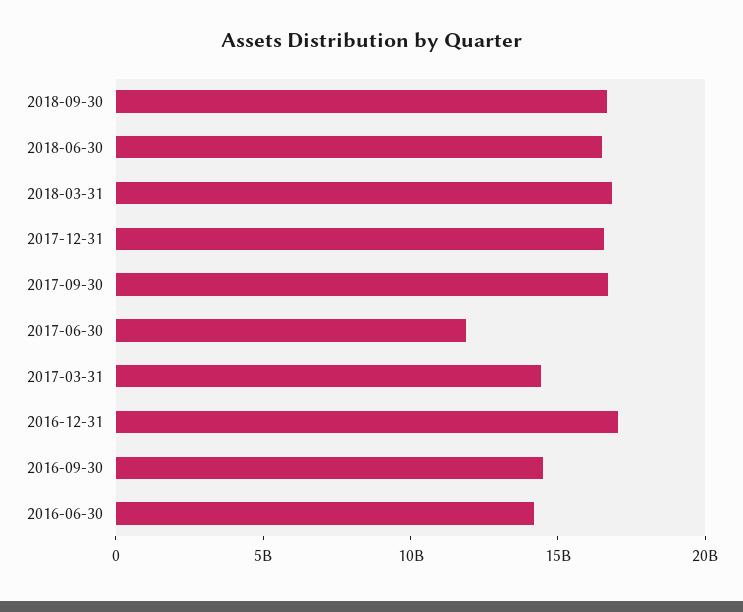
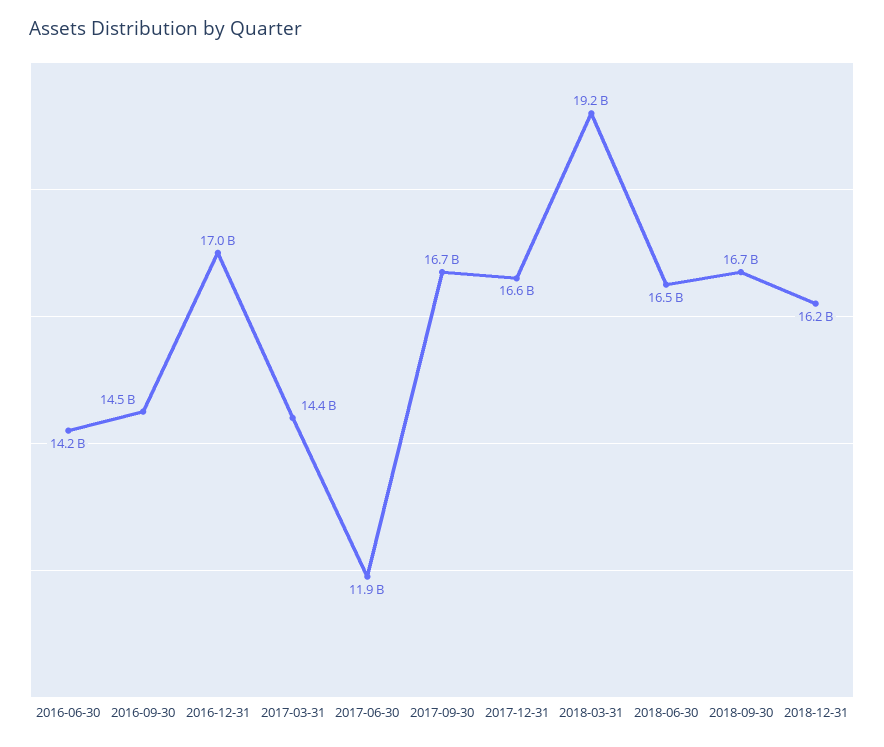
2018-03-31: 17000000000 -> 19200000000
2018-12-31: none -> 16200000000

